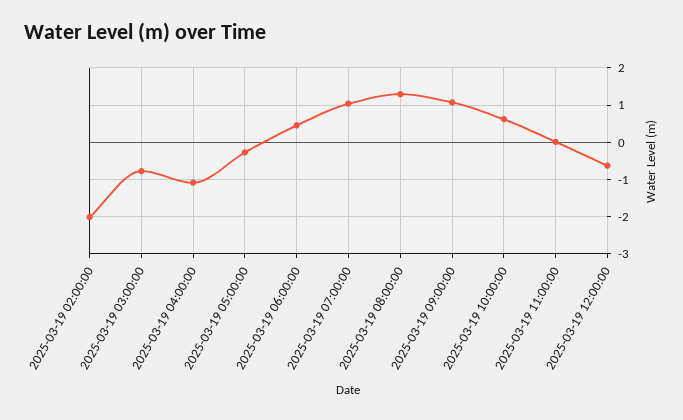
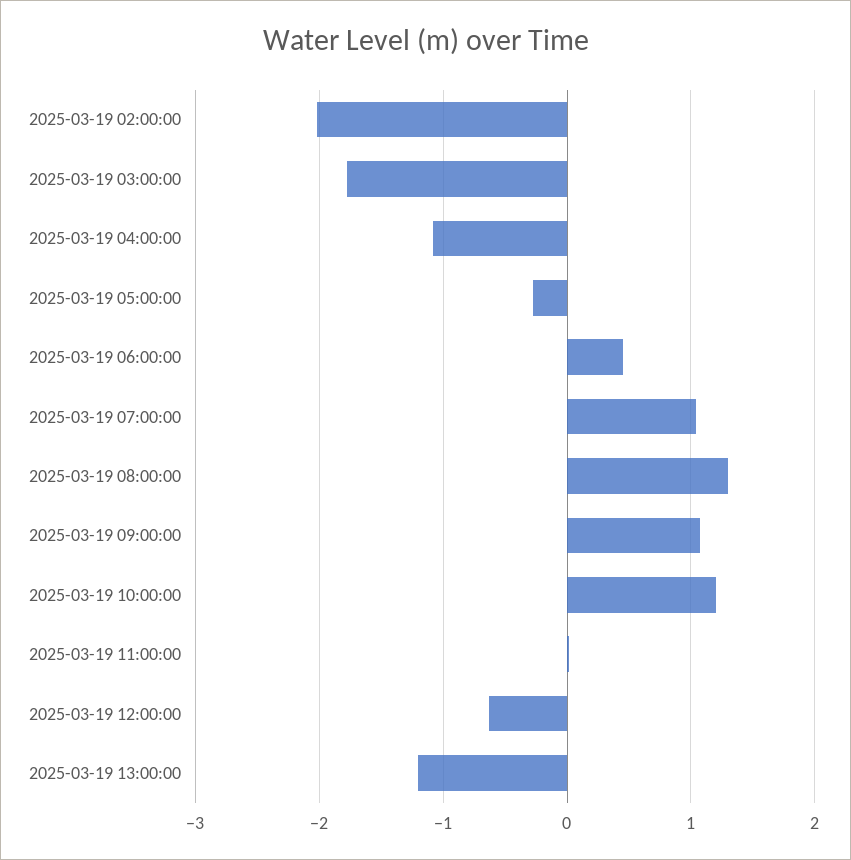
2025-03-19 03:00:00: -0.8 -> -1.8
2025-03-19 10:00:00: 0.6 -> 1.2
2025-03-19 13:00:00: none -> -1.2

